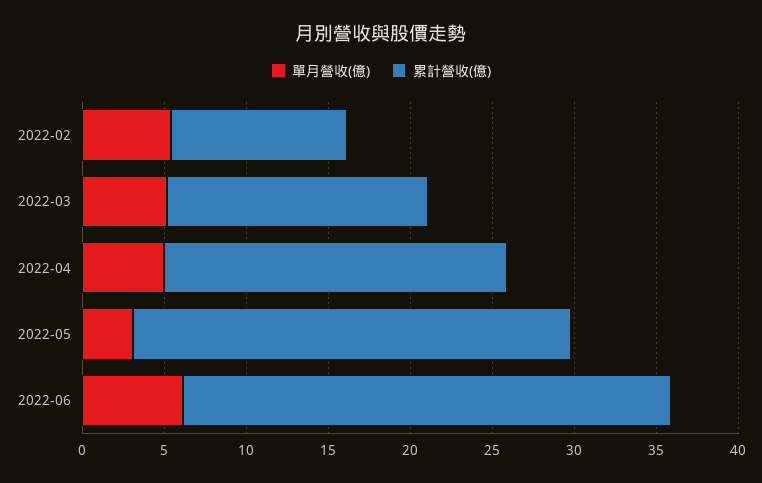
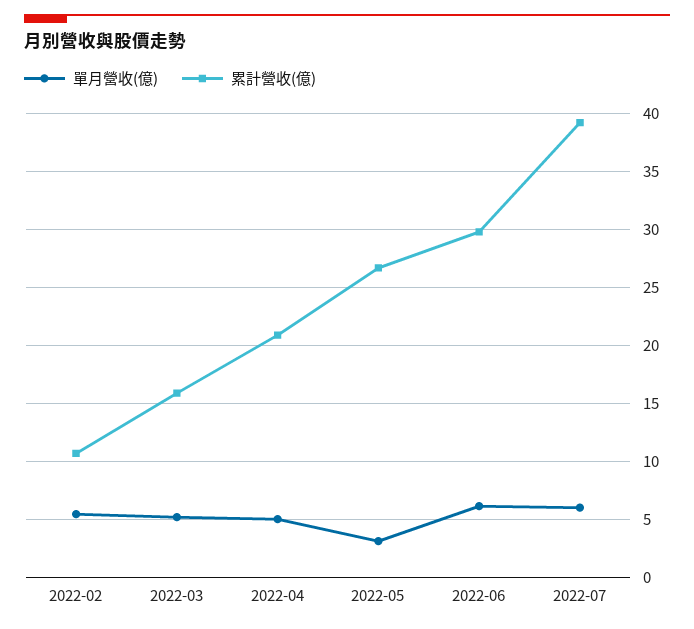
單月營收(億), 2022-07: none -> 6
累計營收(億), 2022-07: none -> 39

